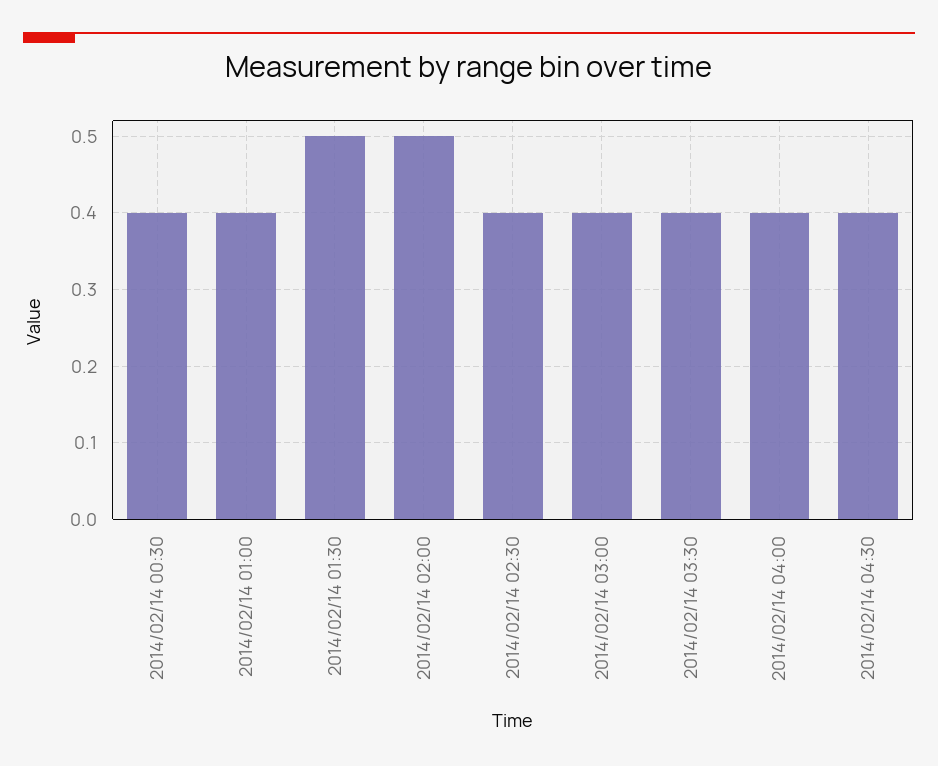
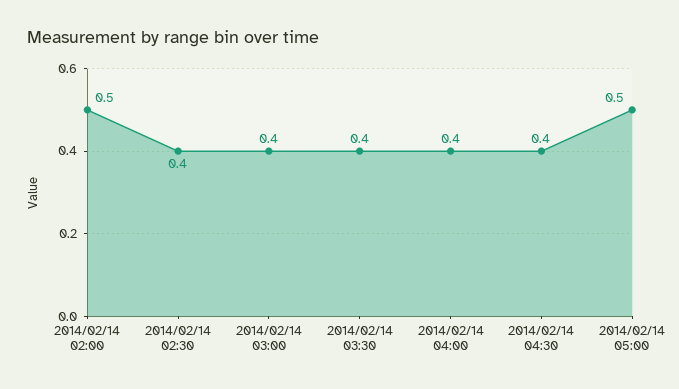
2014/02/14 00:30: 0.4 -> none
2014/02/14 01:00: 0.4 -> none
2014/02/14 01:30: 0.5 -> none
2014/02/14 05:00: none -> 0.5

